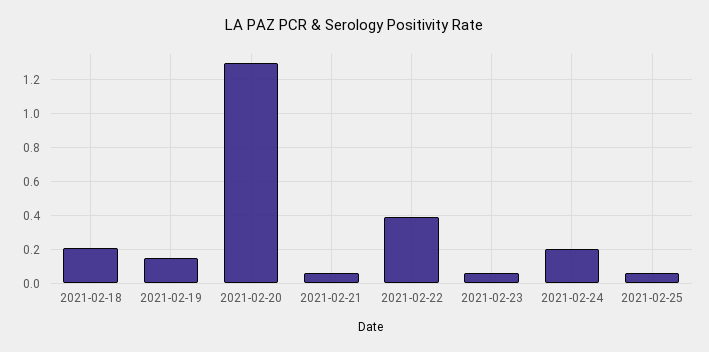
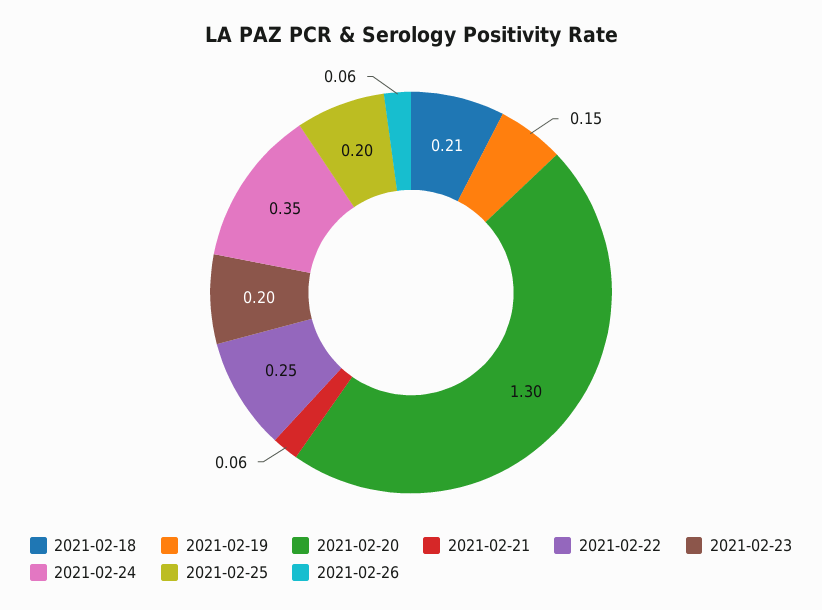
2021-02-22: 0.4 -> 0.25
2021-02-23: 0.05 -> 0.2
2021-02-24: 0.2 -> 0.35
2021-02-25: 0.05 -> 0.2
2021-02-26: none -> 0.06

